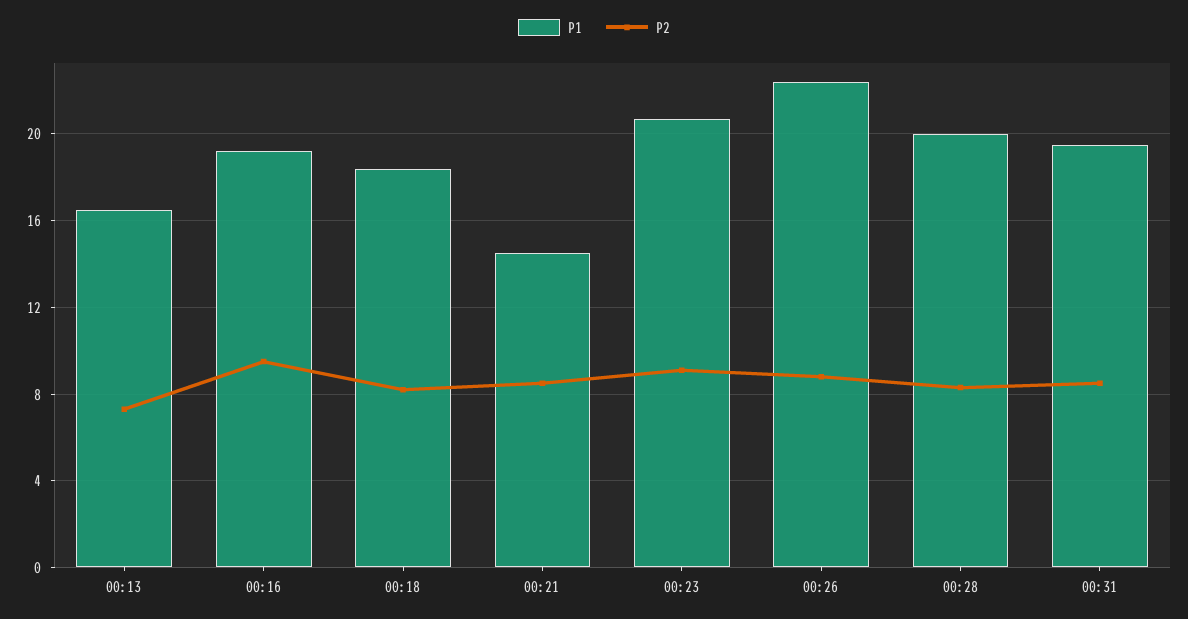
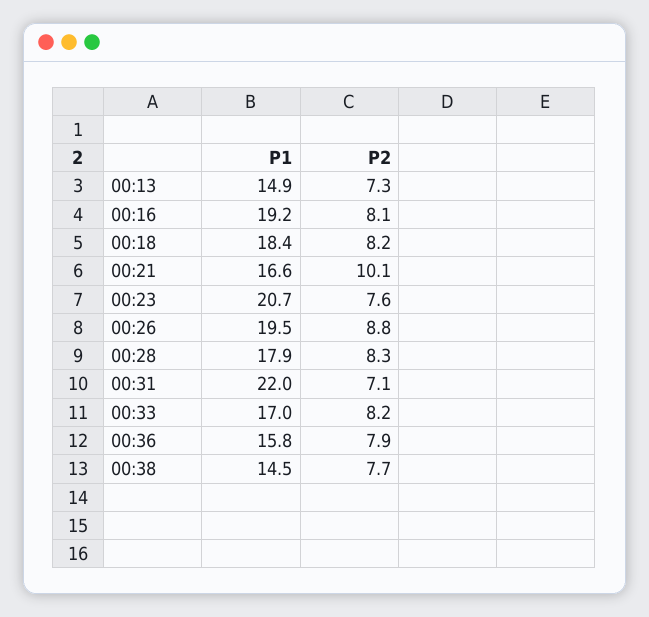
P1, 00:13: 16.5 -> 14.9
P2, 00:16: 9.5 -> 8.1
P1, 00:21: 14.5 -> 16.6
P2, 00:21: 8.5 -> 10.1
P2, 00:23: 9 -> 7.6
P1, 00:26: 22.5 -> 19.5
P1, 00:28: 20 -> 17.9
P1, 00:31: 19.5 -> 22
P2, 00:31: 8.5 -> 7.1
P1, 00:33: none -> 17
P2, 00:33: none -> 8.2
P1, 00:36: none -> 15.8
P2, 00:36: none -> 7.9
P1, 00:38: none -> 14.5
P2, 00:38: none -> 7.7

